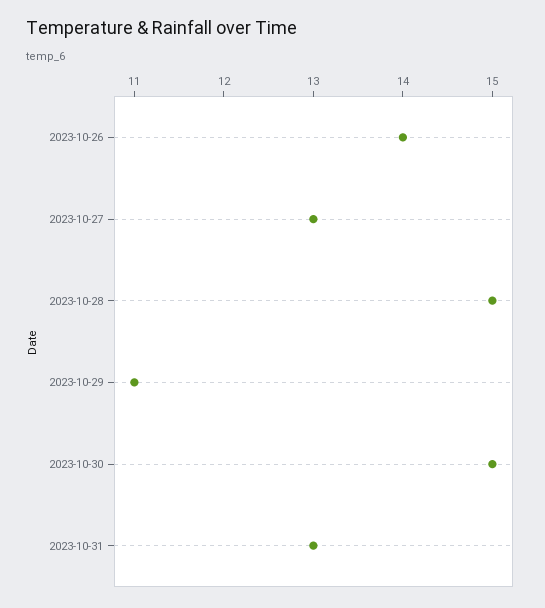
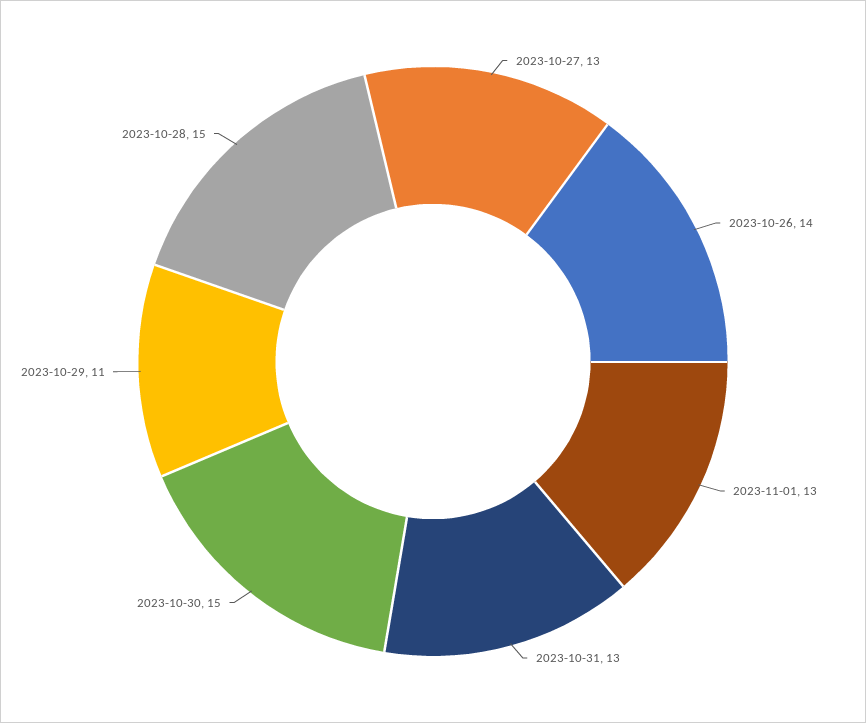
2023-11-01: none -> 13

